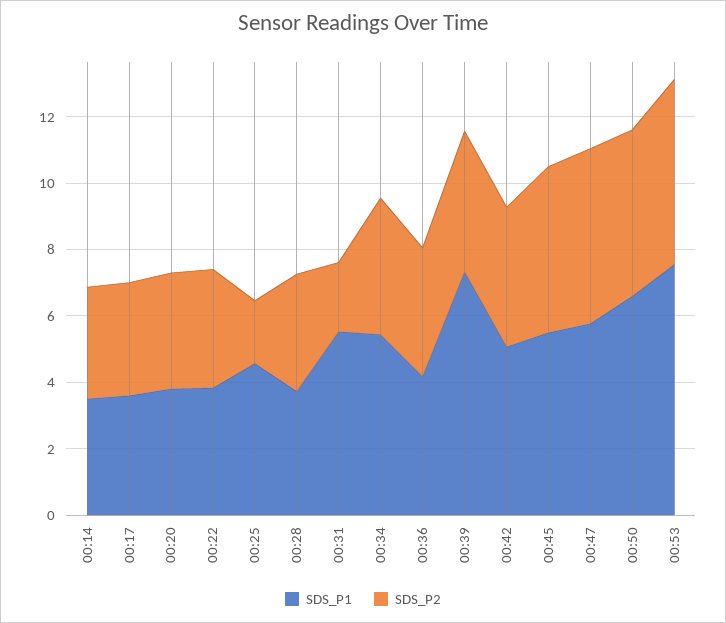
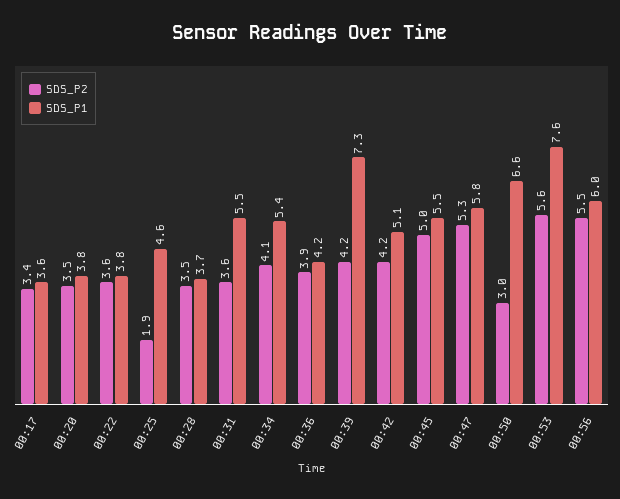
SDS_P1, 00:14: 3.5 -> none
SDS_P2, 00:14: 3.5 -> none
SDS_P2, 00:31: 2 -> 3.6
SDS_P2, 00:50: 5 -> 3
SDS_P2, 00:56: none -> 5.5
SDS_P1, 00:56: none -> 6

